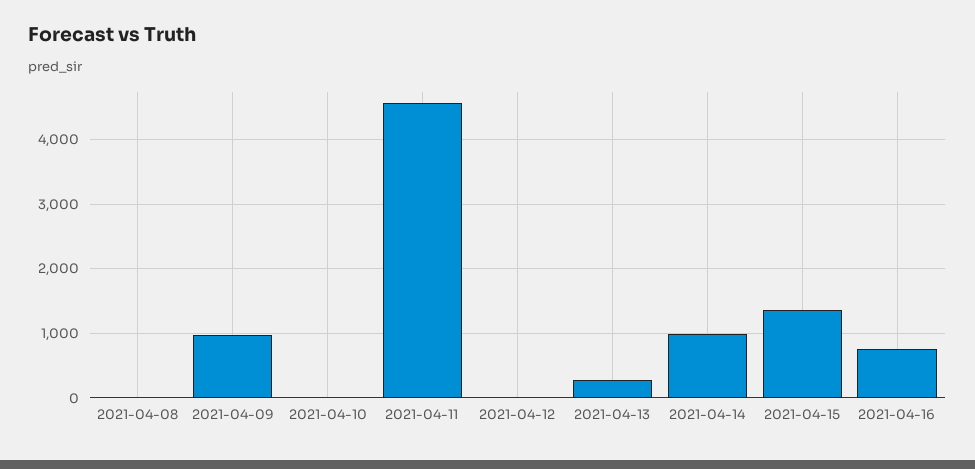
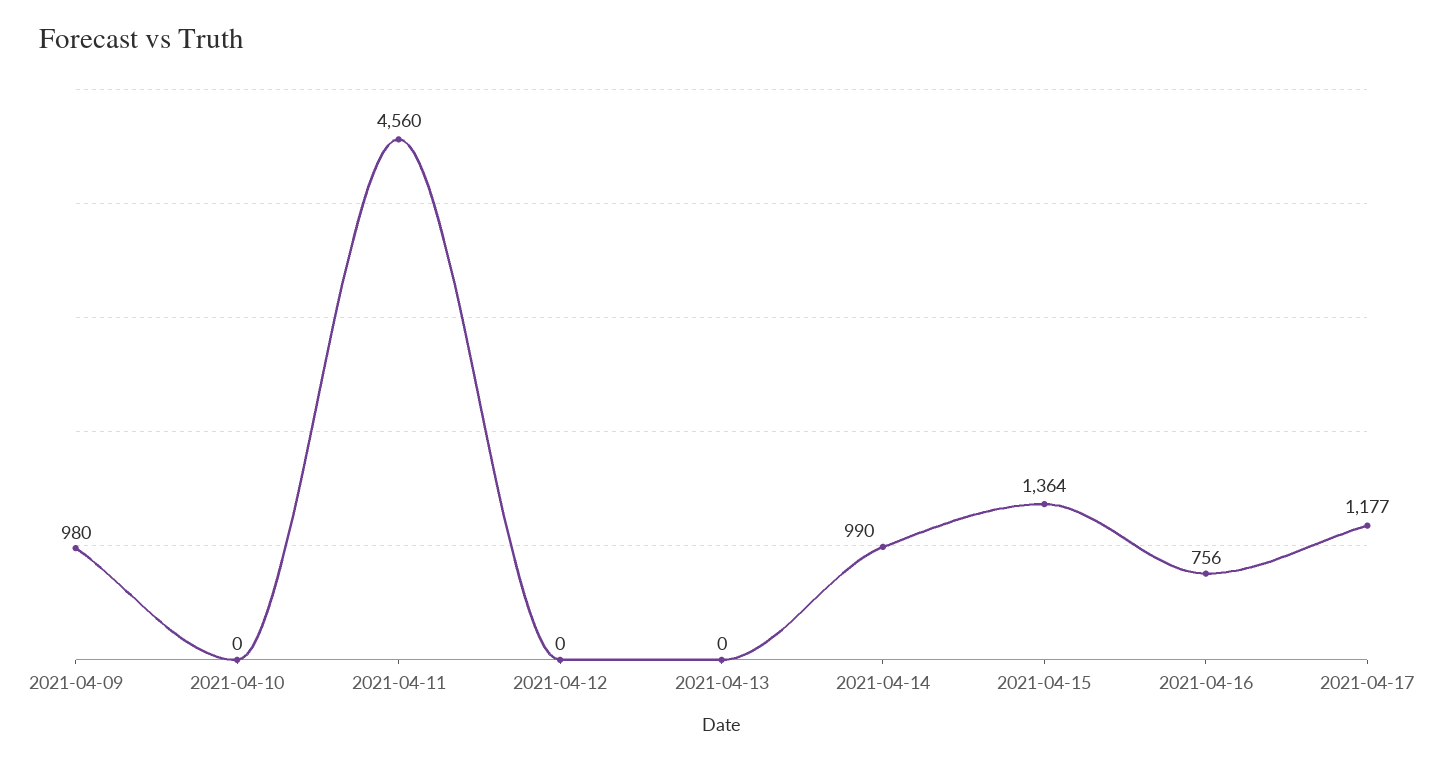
2021-04-08: 0 -> none
2021-04-13: 300 -> 0
2021-04-17: none -> 1177

